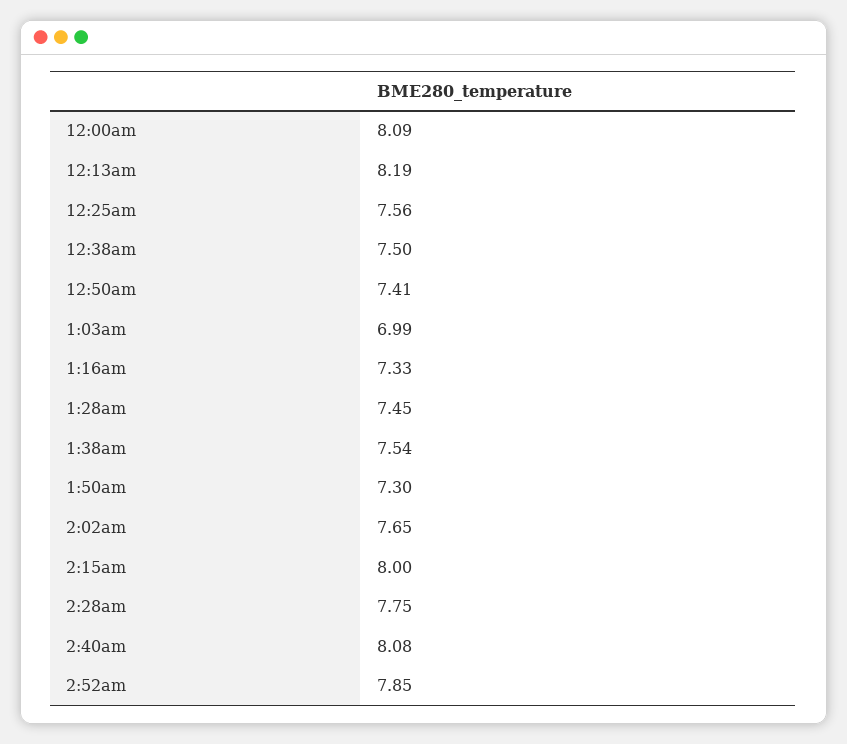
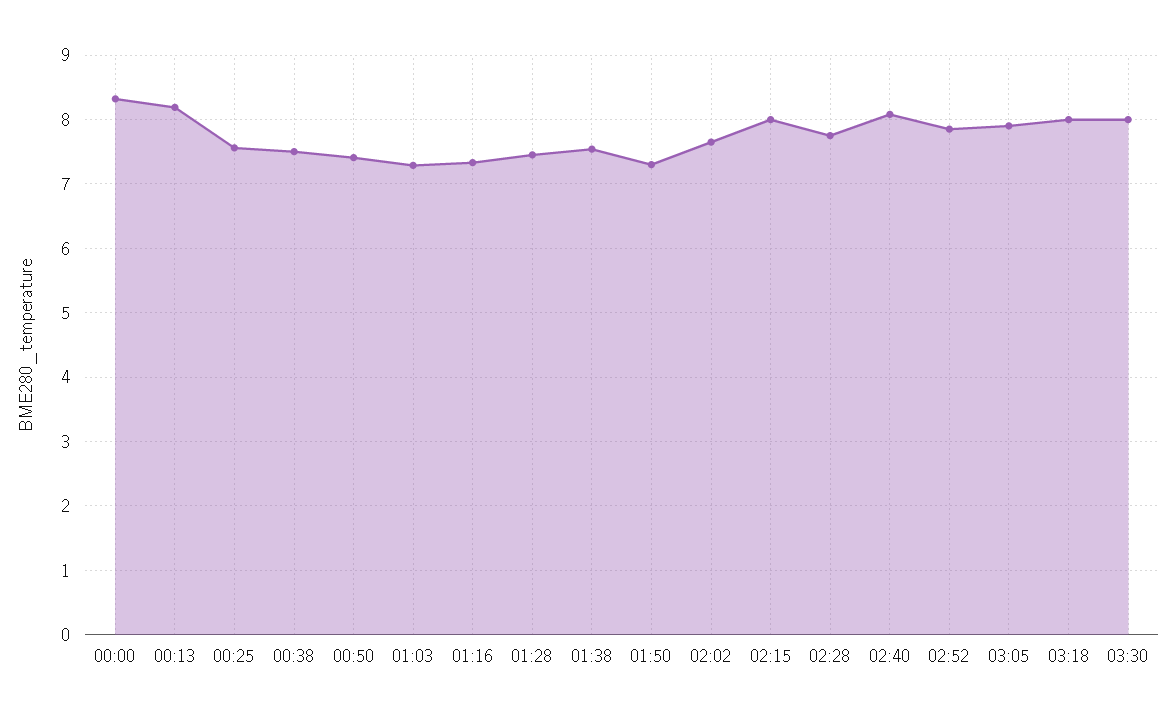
12:00am: 8.09 -> 8.3
1:03am: 6.99 -> 7.3
03:05: none -> 7.9
03:18: none -> 8
03:30: none -> 8

